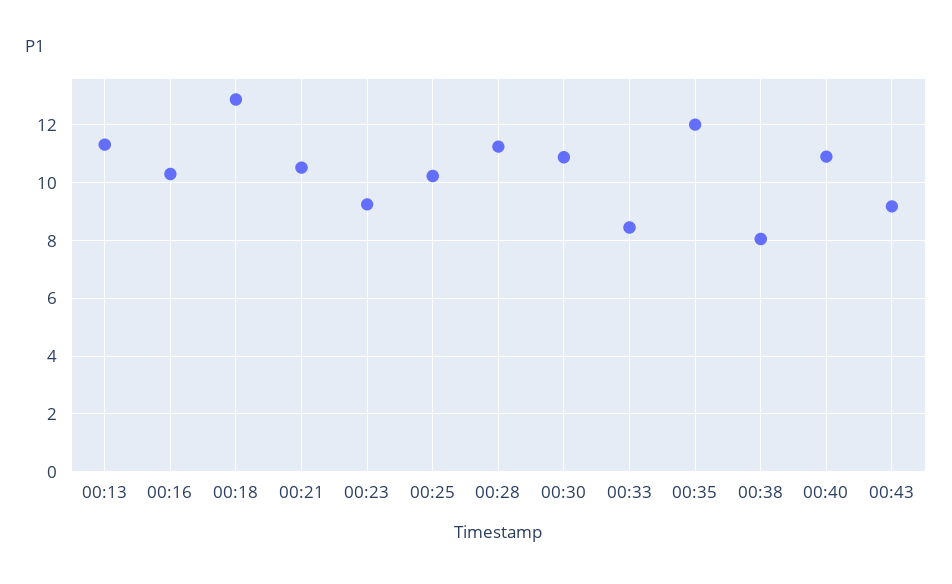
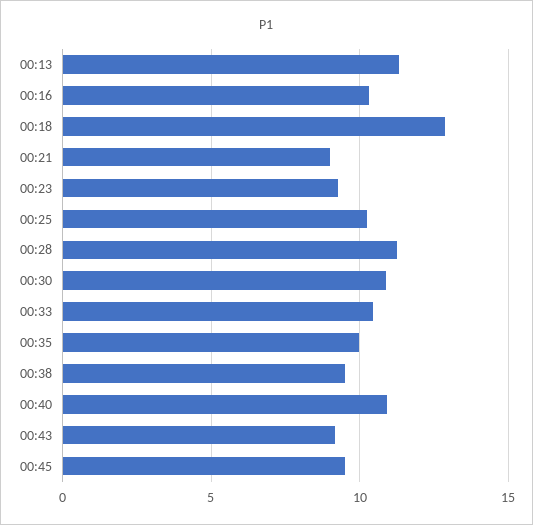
00:21: 10.5 -> 9
00:33: 8.5 -> 10.5
00:35: 12 -> 10
00:38: 8 -> 9.5
00:45: none -> 9.5

